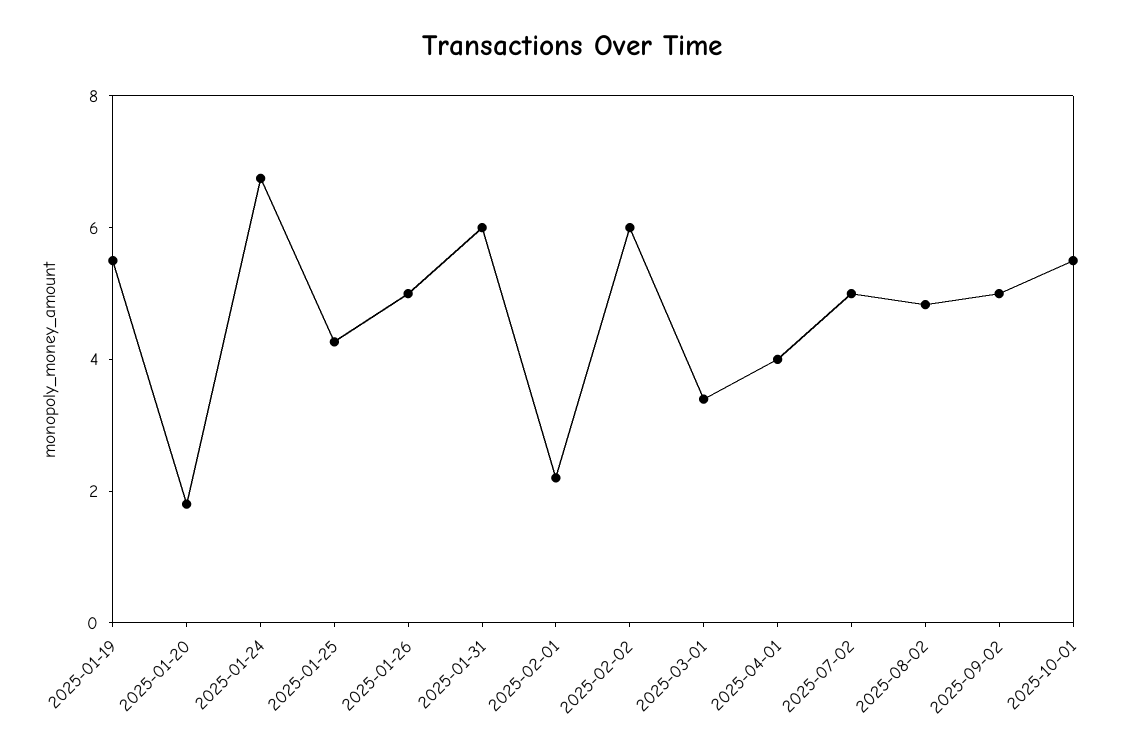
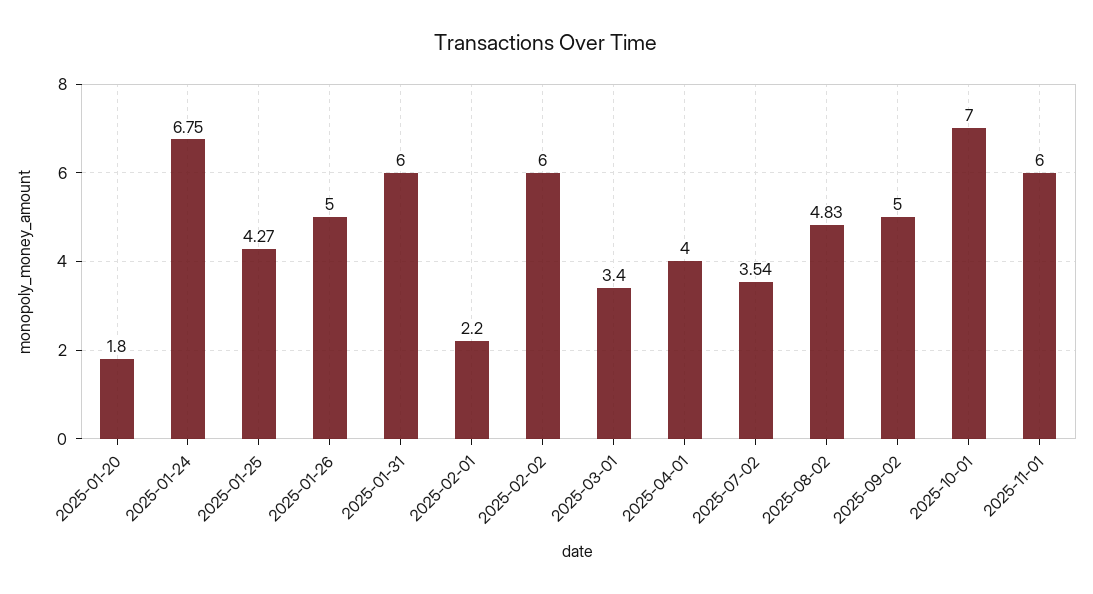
2025-01-19: 5.5 -> none
2025-07-02: 5 -> 3.54
2025-10-01: 5.5 -> 7
2025-11-01: none -> 6

